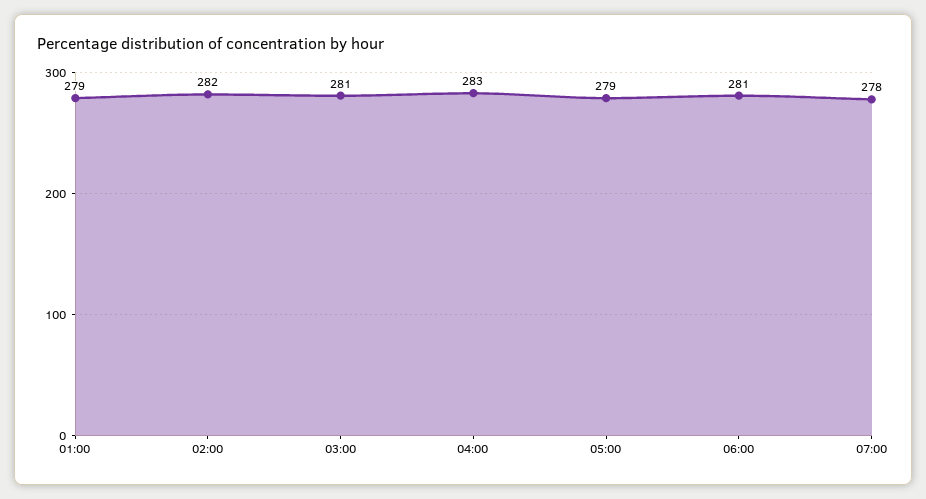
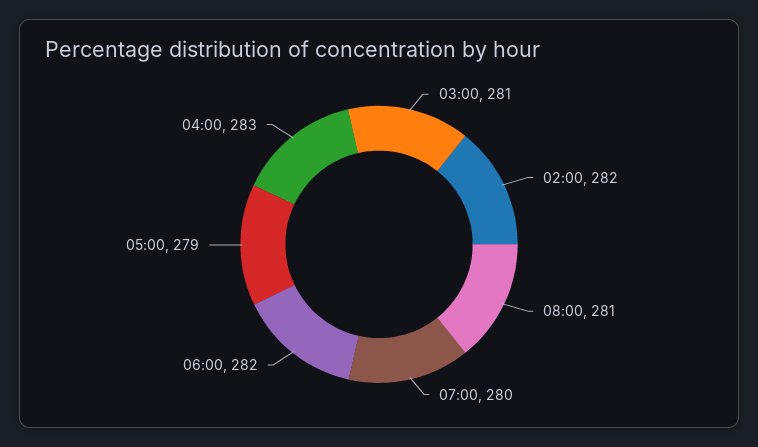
01:00: 279 -> none
06:00: 281 -> 282
07:00: 278 -> 280
08:00: none -> 281

